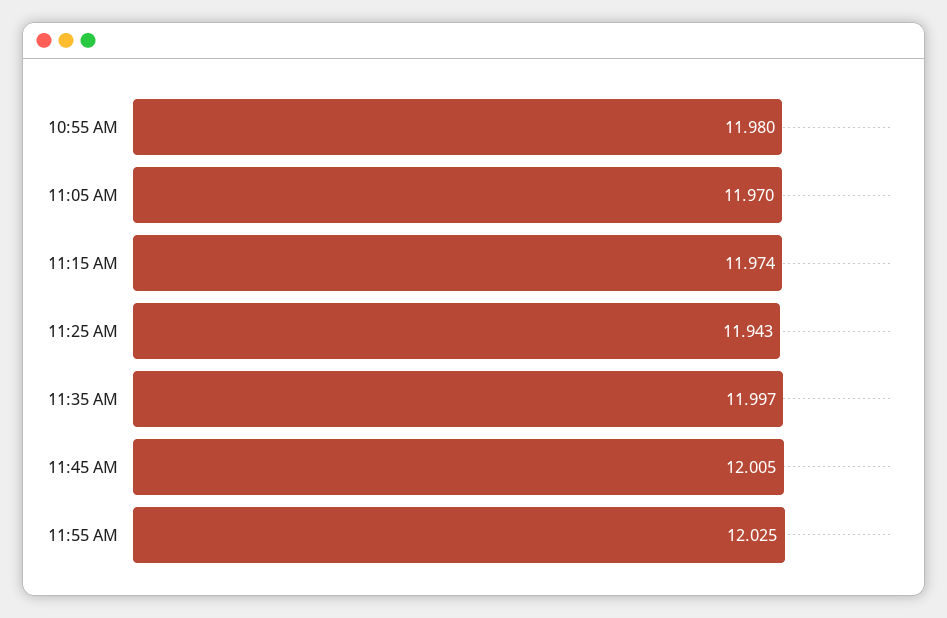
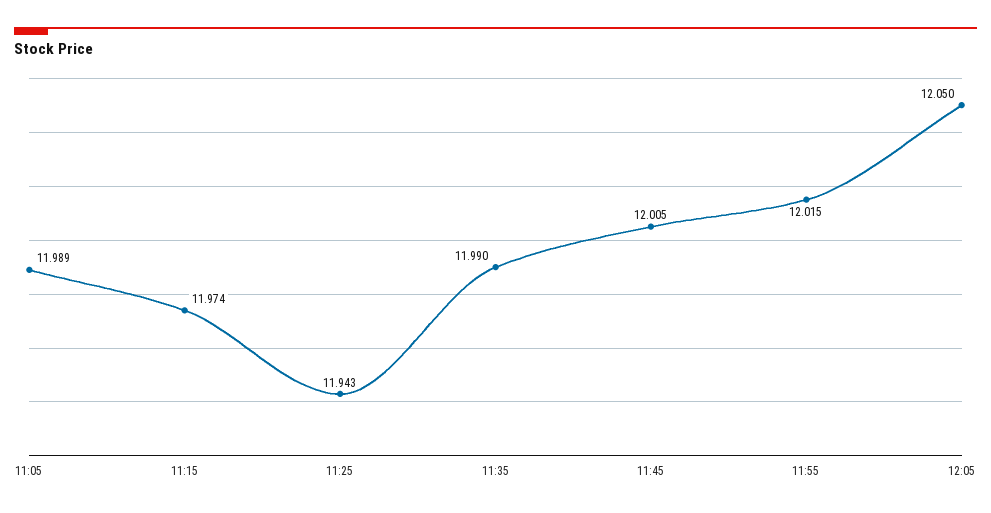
10:55 AM: 11.98 -> none
11:05 AM: 11.97 -> 11.989
11:35 AM: 11.997 -> 11.99
11:55 AM: 12.025 -> 12.015
12:05: none -> 12.05

